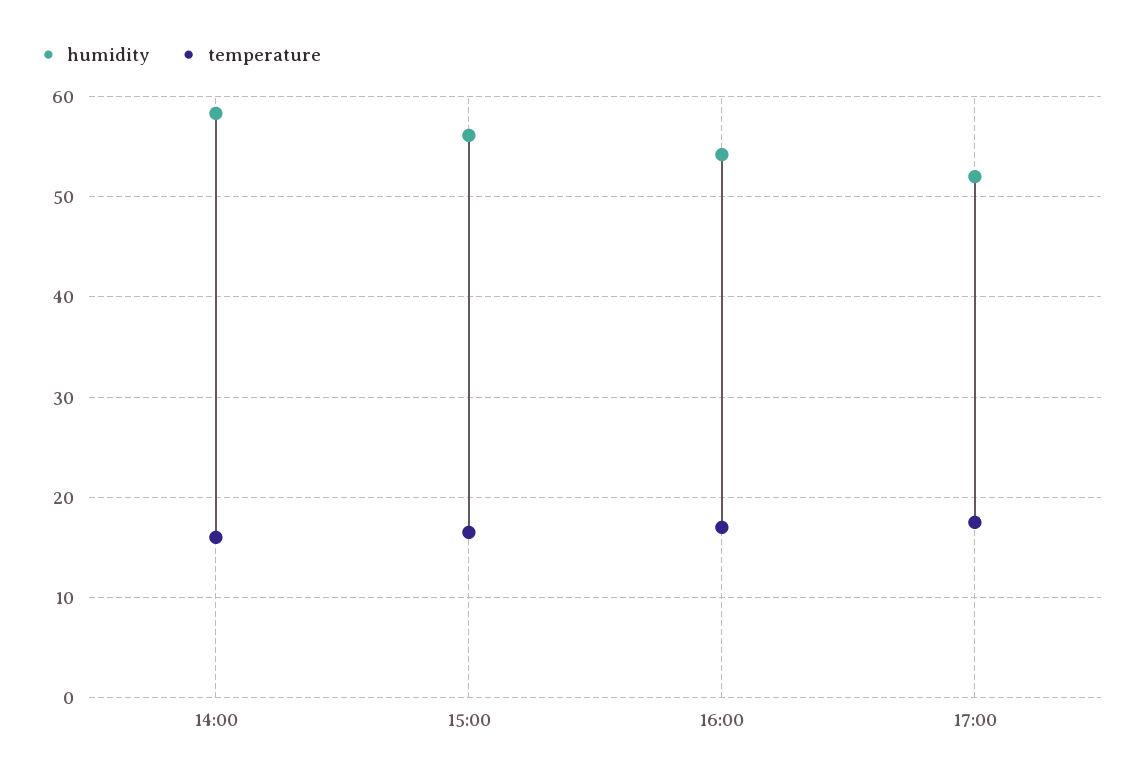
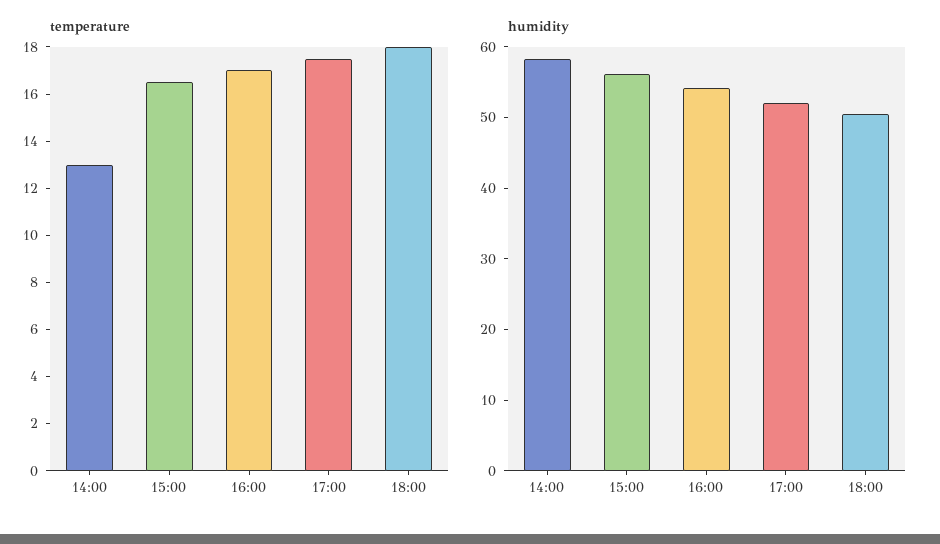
temperature, 14:00: 16 -> 13
temperature, 18:00: none -> 18
humidity, 18:00: none -> 50

